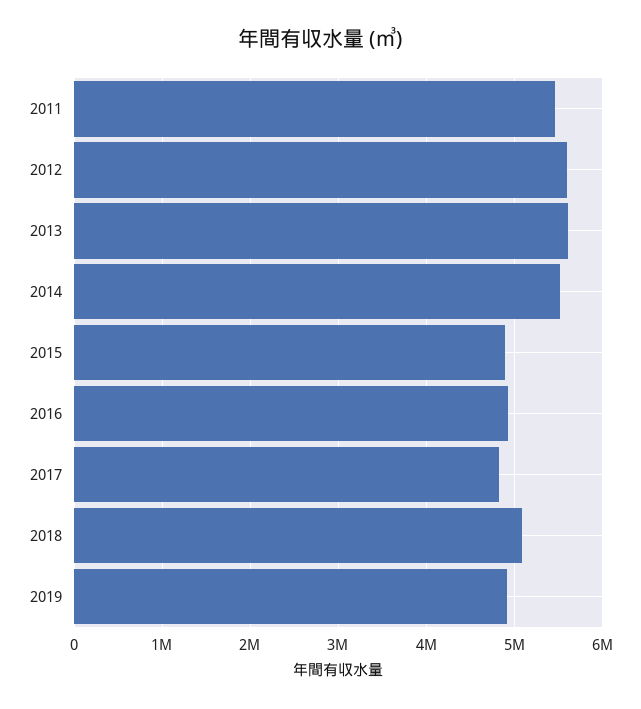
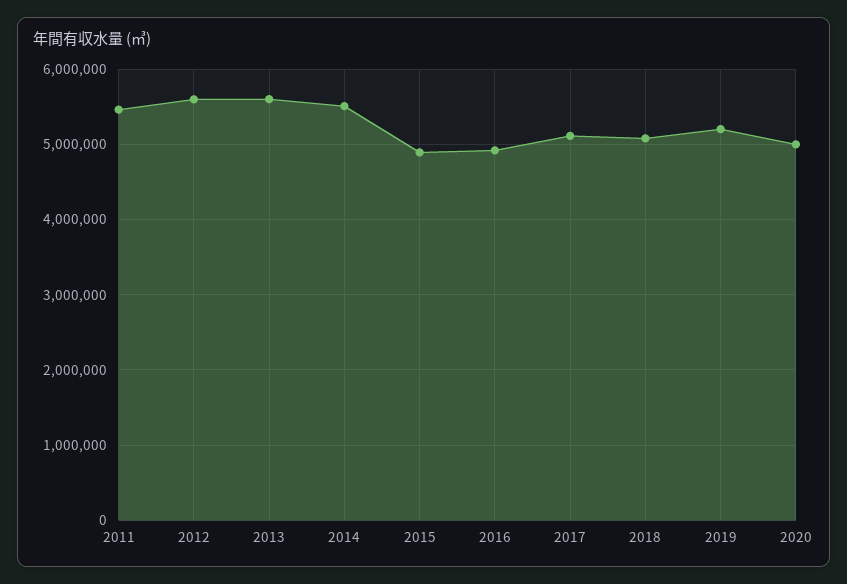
2017: 4800000 -> 5100000
2019: 4900000 -> 5200000
2020: none -> 5000000

